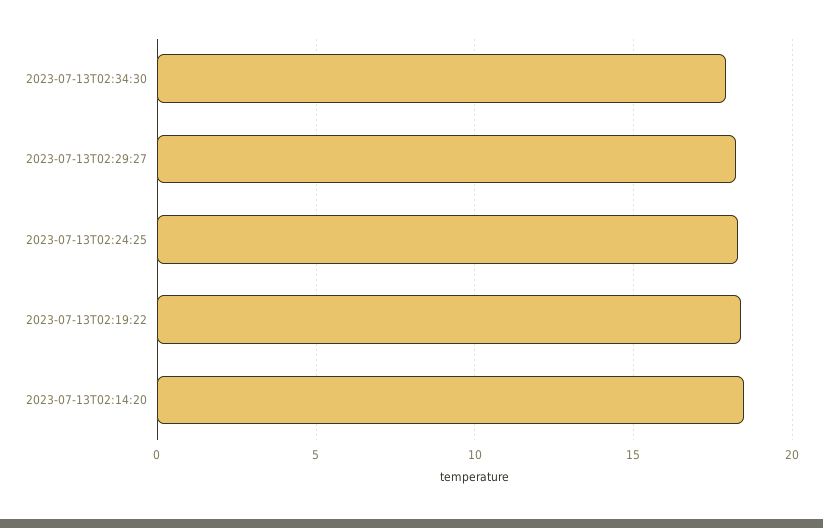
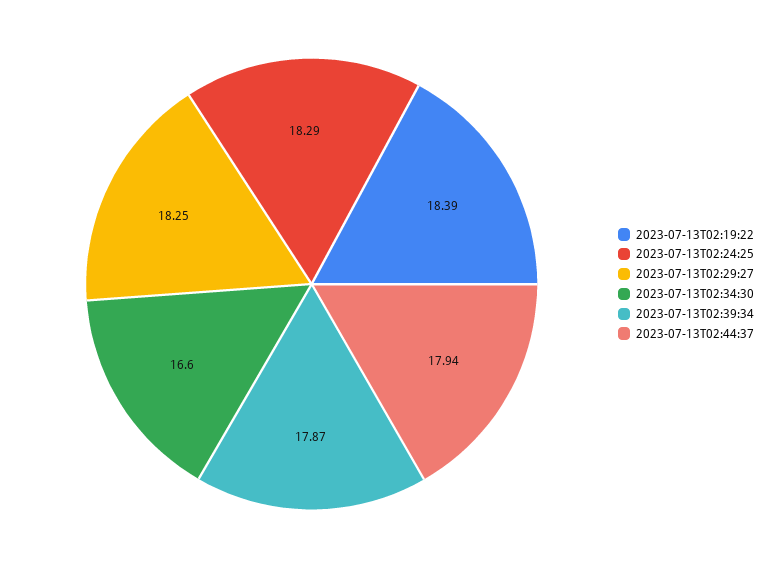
2023-07-13T02:34:30: 18 -> 16.6
2023-07-13T02:14:20: 18.5 -> none
2023-07-13T02:39:34: none -> 17.87
2023-07-13T02:44:37: none -> 17.94

